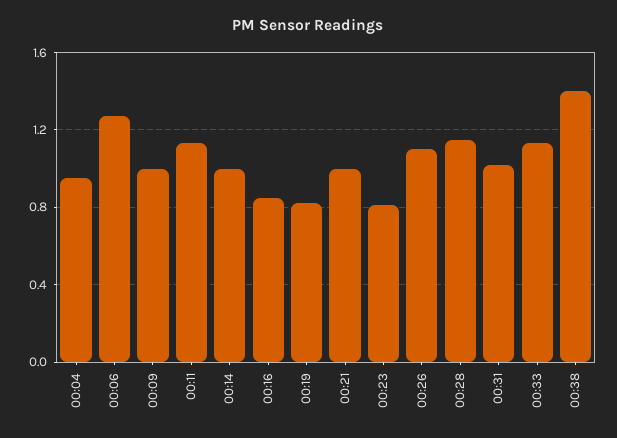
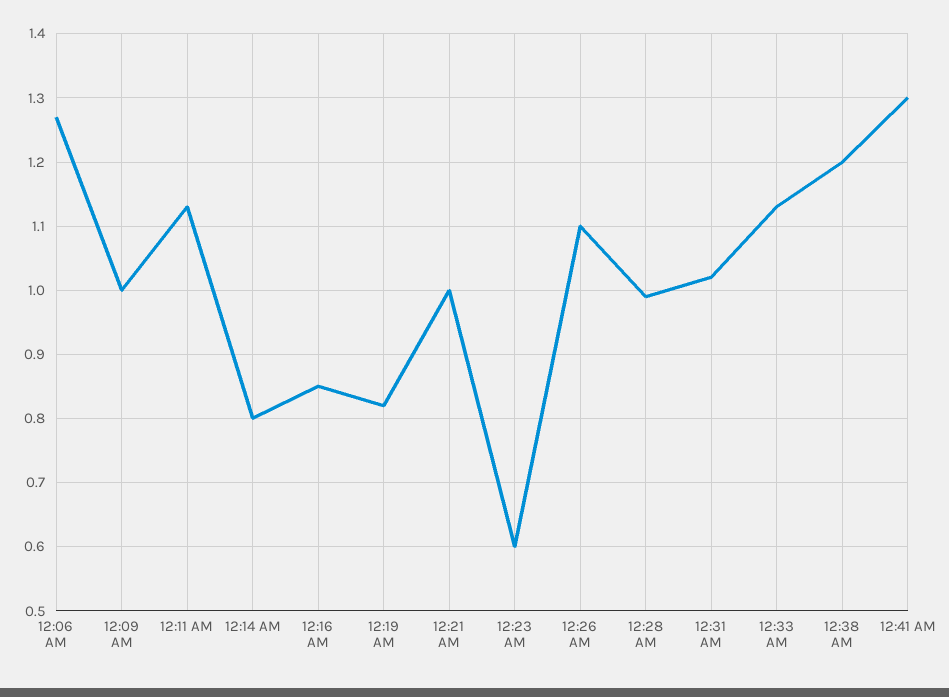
00:04: 0.95 -> none
00:14: 1 -> 0.8
00:23: 0.8 -> 0.6
00:28: 1.15 -> 0.99
00:38: 1.4 -> 1.2
12:41 AM: none -> 1.3

